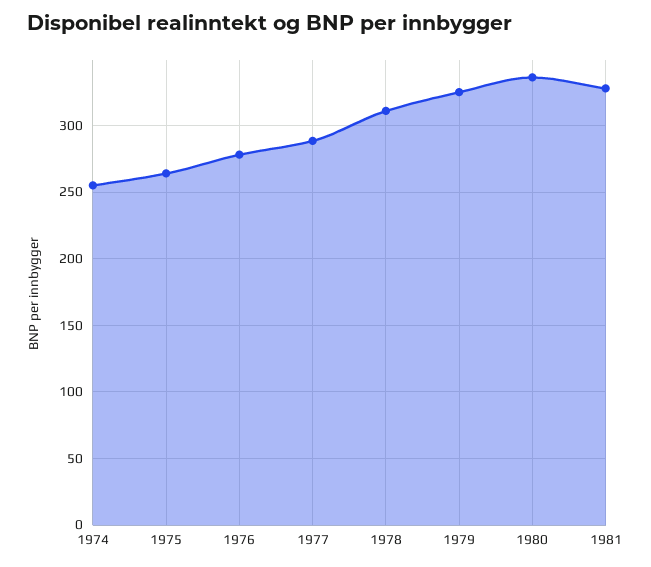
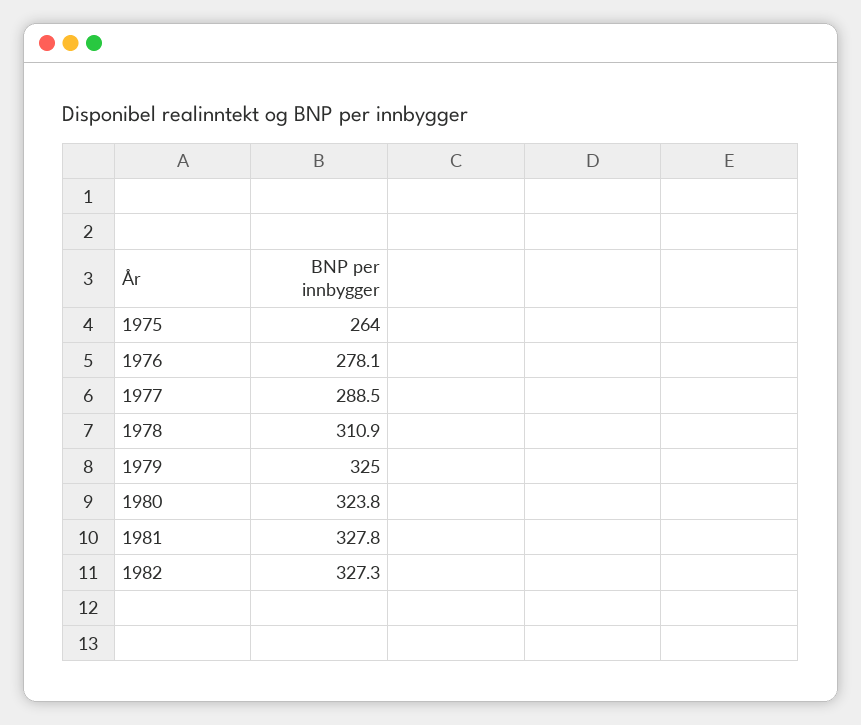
1974: 255 -> none
1980: 335 -> 323.8
1982: none -> 327.3

